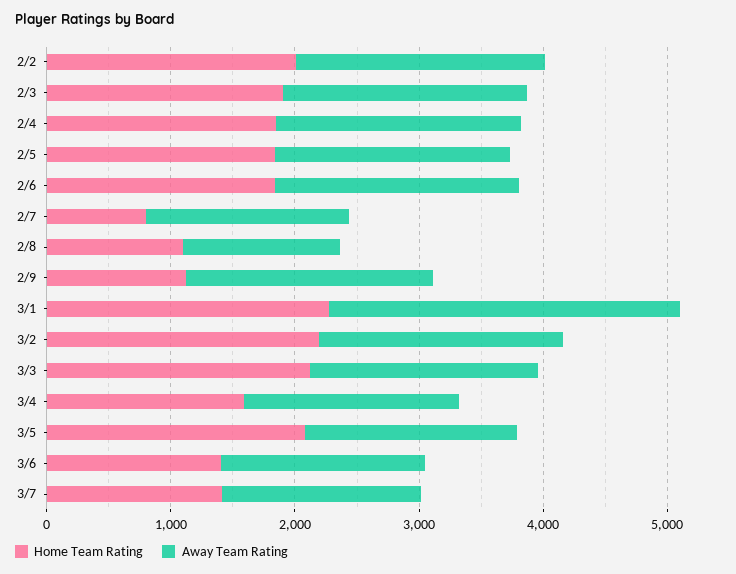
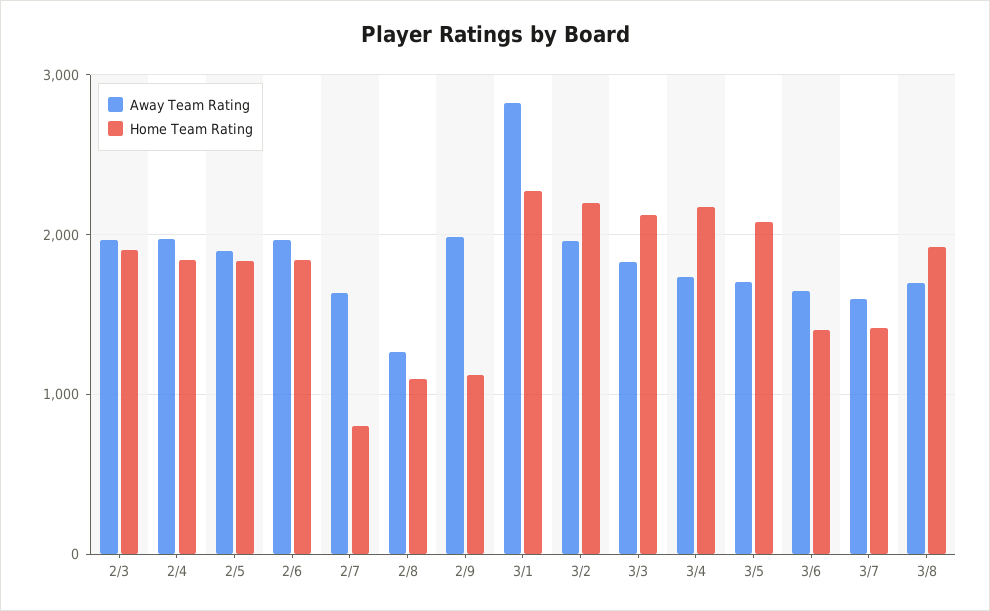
Home Team Rating, 2/2: 2000 -> none
Away Team Rating, 2/2: 2000 -> none
Home Team Rating, 3/4: 1600 -> 2200
Away Team Rating, 3/8: none -> 1700
Home Team Rating, 3/8: none -> 1900

